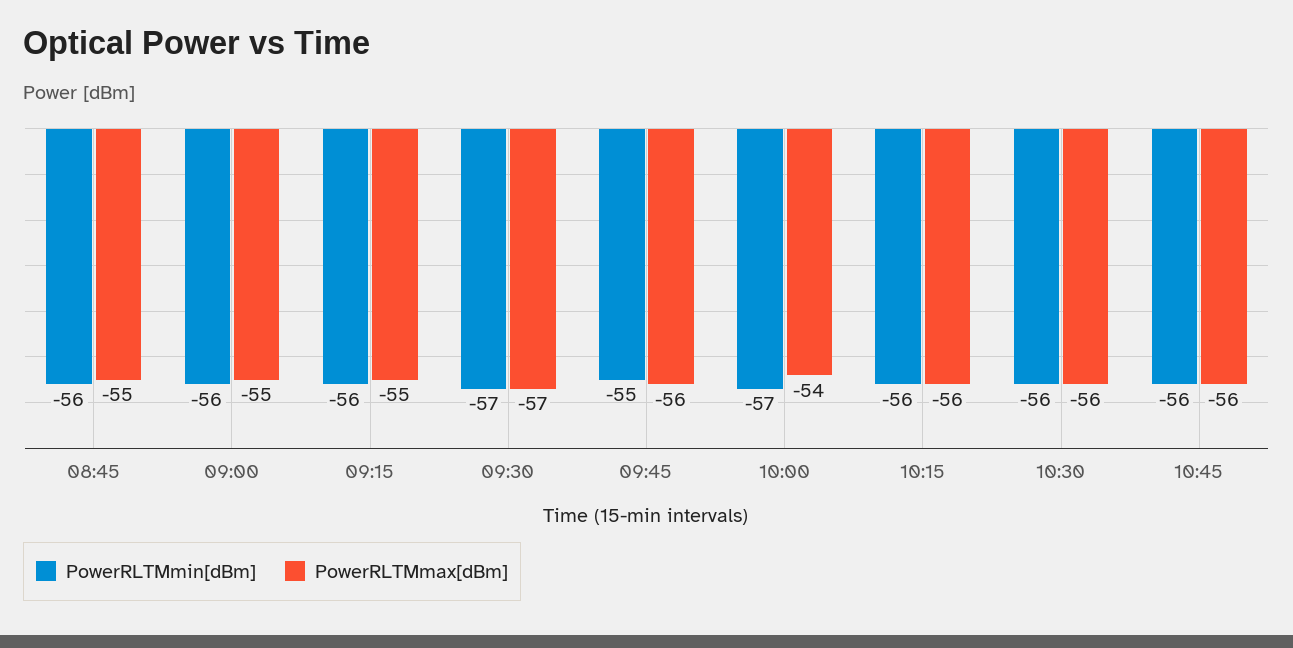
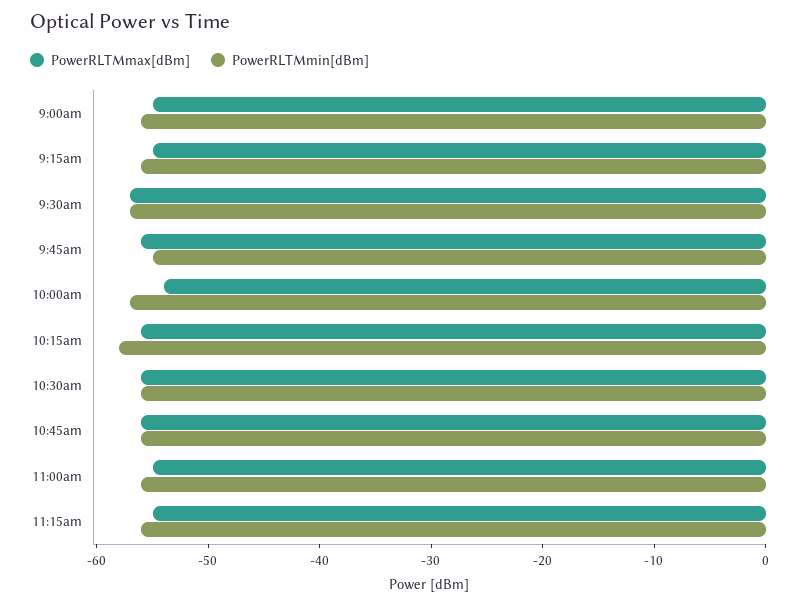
PowerRLTMmin[dBm], 08:45: -56 -> none
PowerRLTMmax[dBm], 08:45: -55 -> none
PowerRLTMmin[dBm], 10:15: -56 -> -58
PowerRLTMmax[dBm], 11:00am: none -> -55
PowerRLTMmin[dBm], 11:00am: none -> -56
PowerRLTMmax[dBm], 11:15am: none -> -55
PowerRLTMmin[dBm], 11:15am: none -> -56

